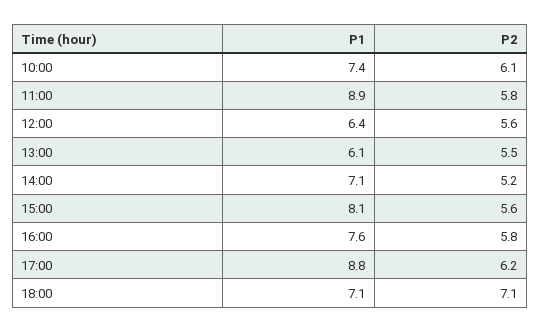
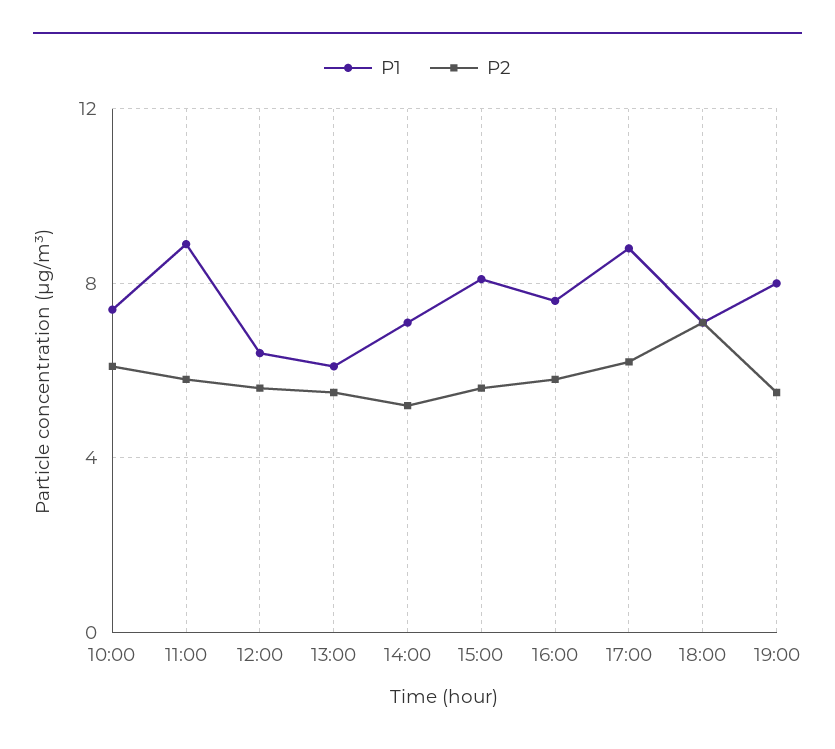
P1, 19:00: none -> 8
P2, 19:00: none -> 5.5

